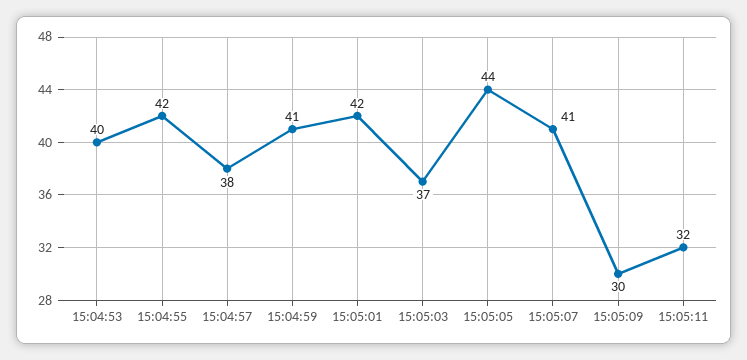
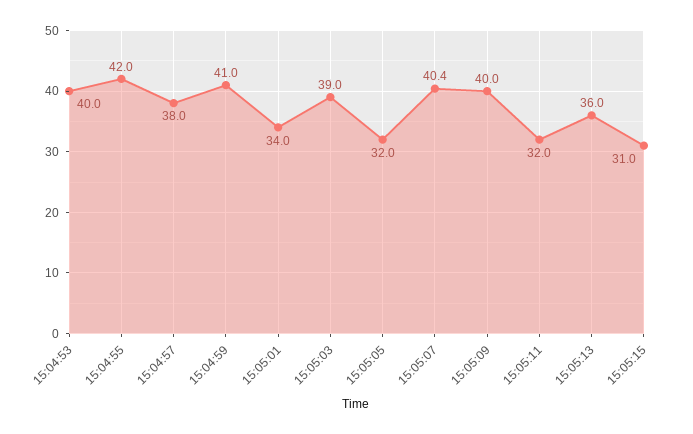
15:05:01: 42 -> 34
15:05:03: 37 -> 39
15:05:05: 44 -> 32
15:05:07: 41 -> 40.4
15:05:09: 30 -> 40
15:05:13: none -> 36
15:05:15: none -> 31

